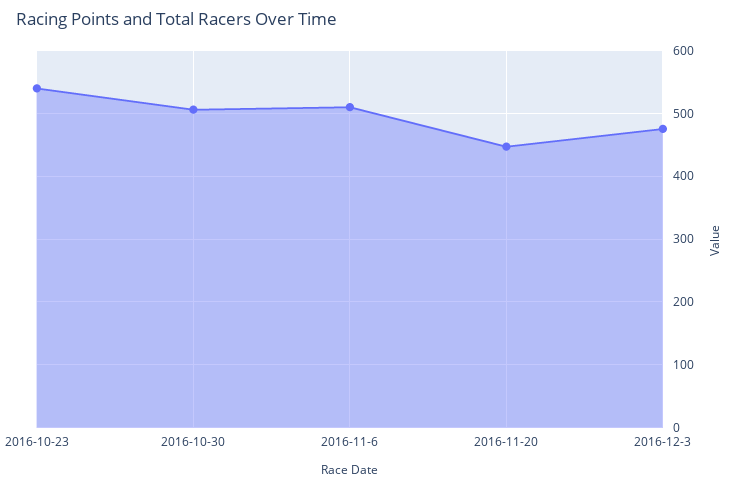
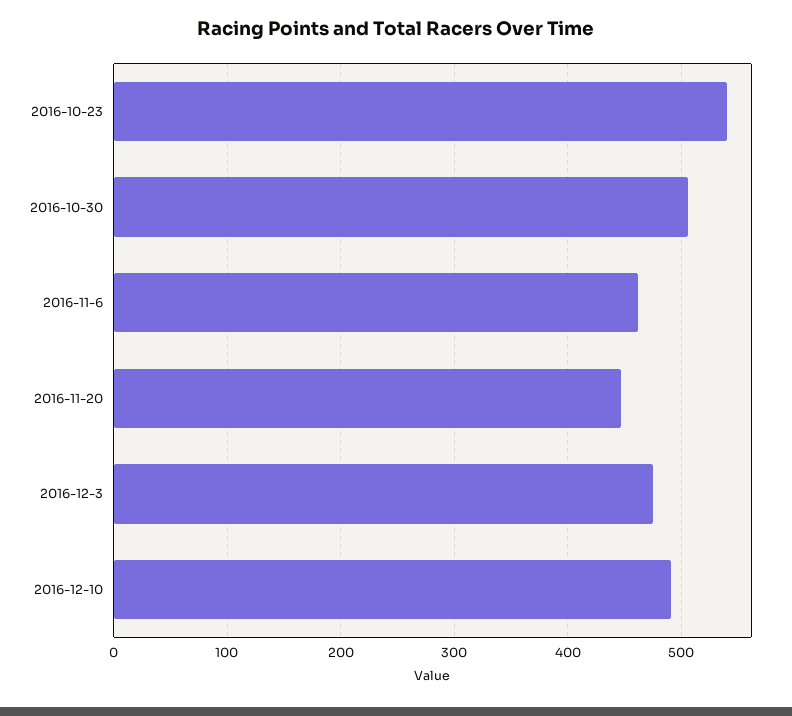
2016-11-6: 510 -> 460
2016-12-10: none -> 490

